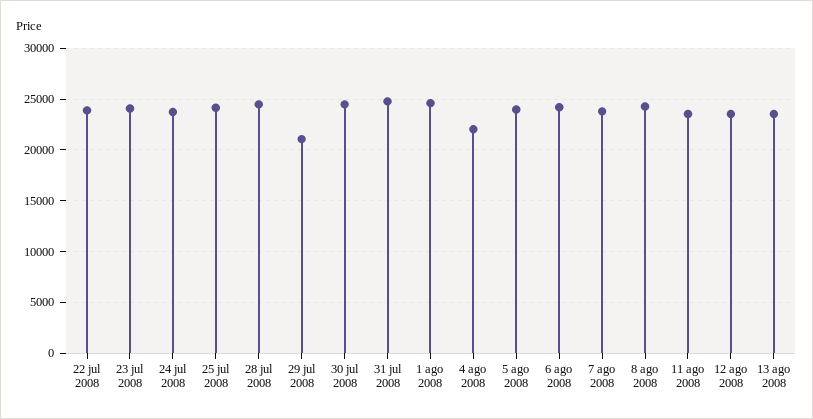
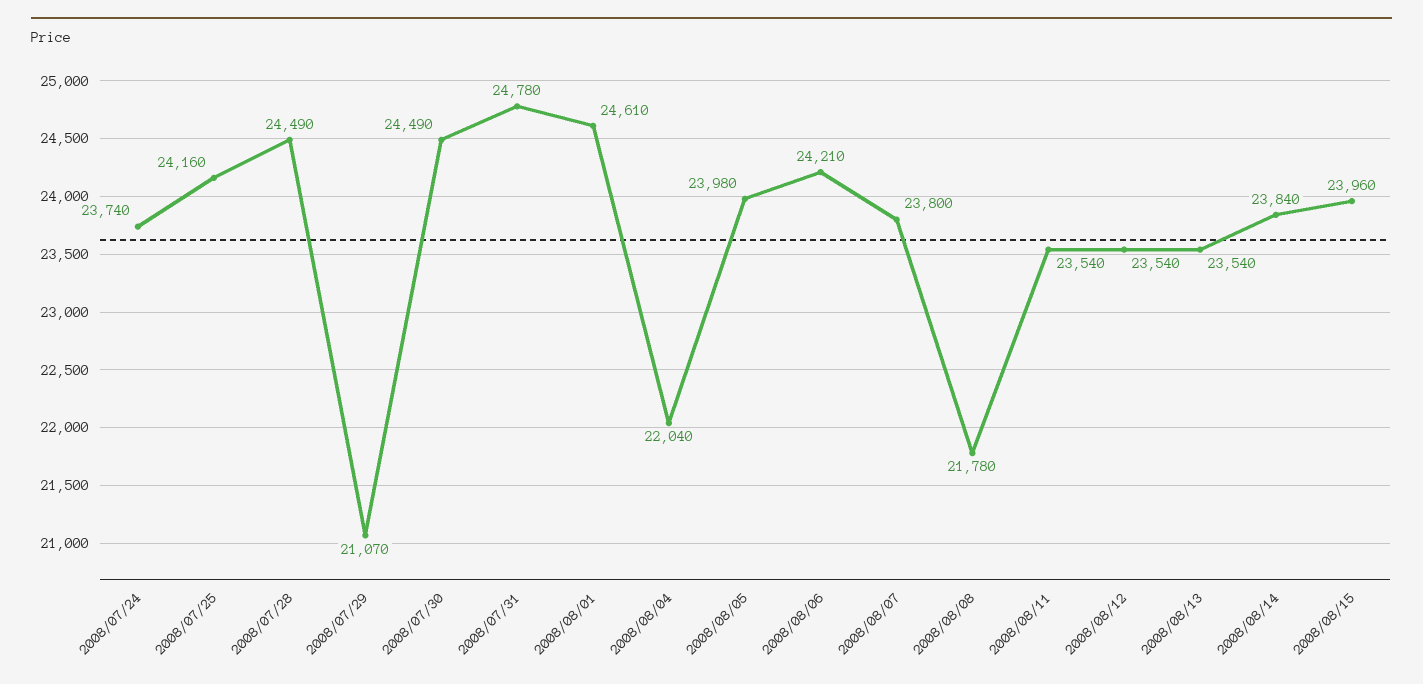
22 jul 2008: 24000 -> none
23 jul 2008: 24000 -> none
8 ago 2008: 24000 -> 21780
2008/08/14: none -> 23840
2008/08/15: none -> 23960

